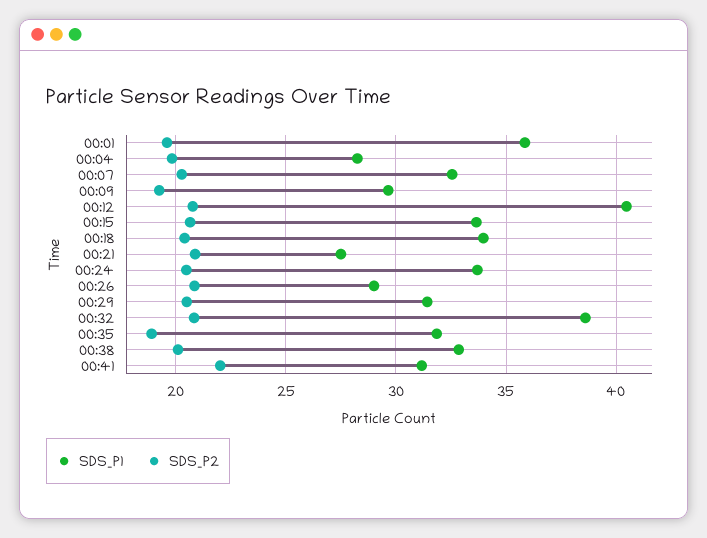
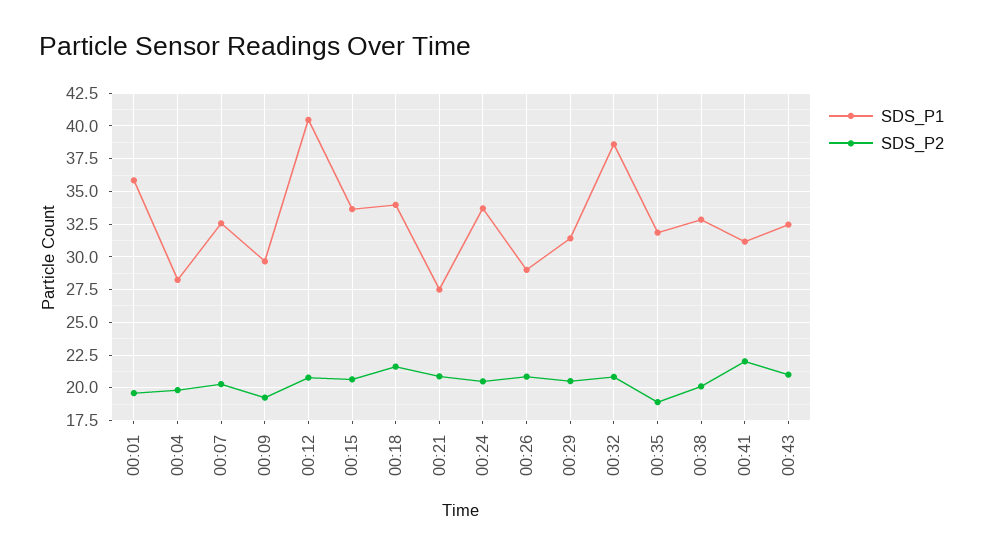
SDS_P2, 00:18: 20.5 -> 21.5
SDS_P1, 00:43: none -> 32.5
SDS_P2, 00:43: none -> 21

